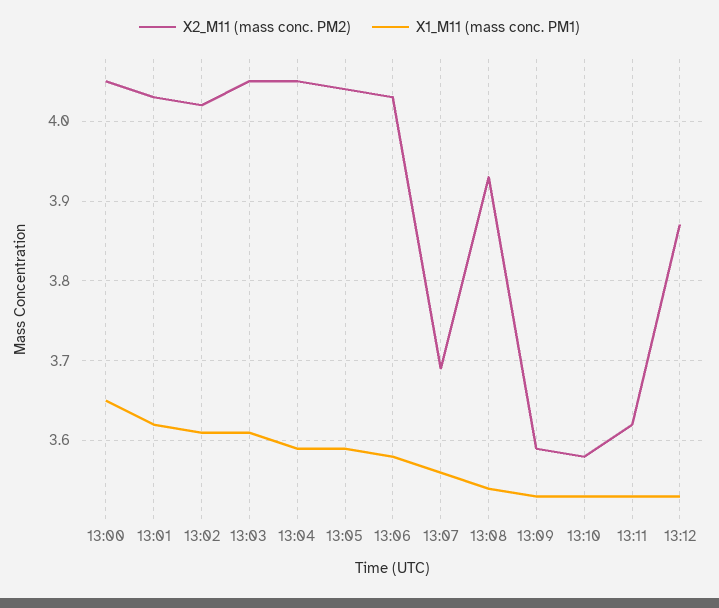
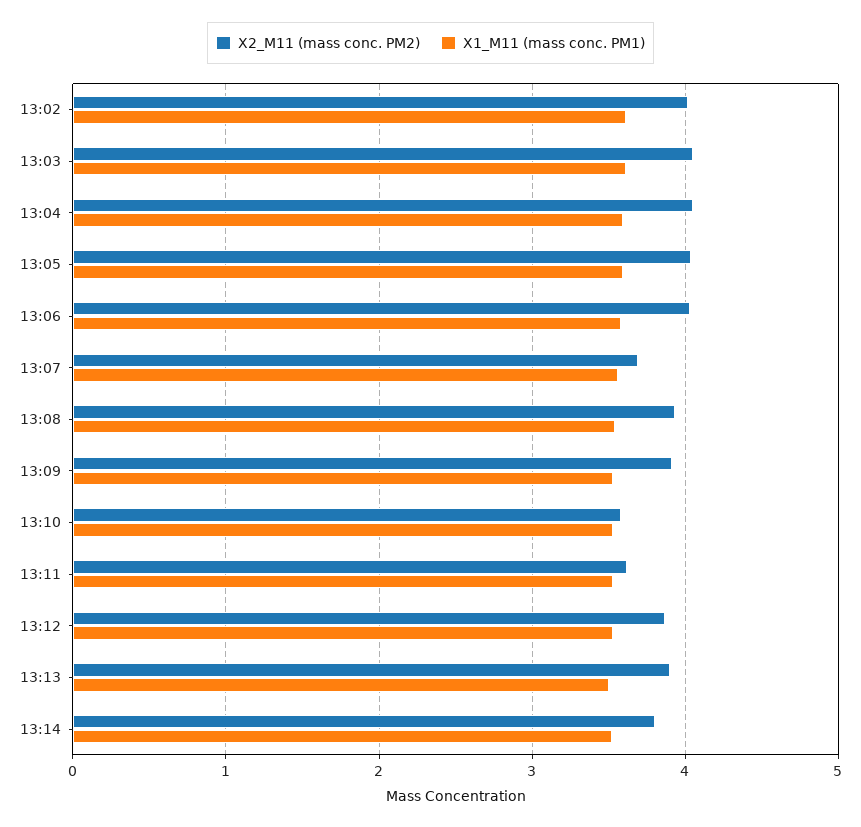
X2_M11 (mass conc. PM2), 13:00: 4.05 -> none
X1_M11 (mass conc. PM1), 13:00: 3.65 -> none
X2_M11 (mass conc. PM2), 13:01: 4.03 -> none
X1_M11 (mass conc. PM1), 13:01: 3.62 -> none
X2_M11 (mass conc. PM2), 13:09: 3.59 -> 3.9
X2_M11 (mass conc. PM2), 13:13: none -> 3.9
X1_M11 (mass conc. PM1), 13:13: none -> 3.5
X2_M11 (mass conc. PM2), 13:14: none -> 3.8
X1_M11 (mass conc. PM1), 13:14: none -> 3.5

